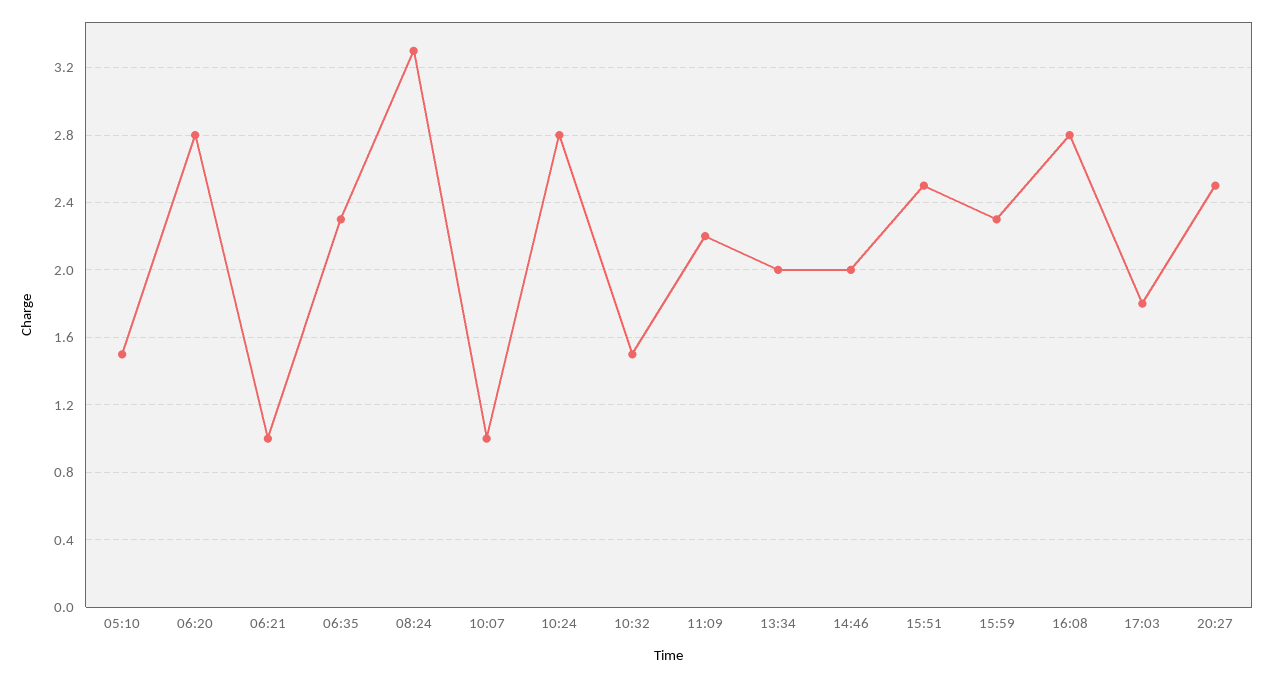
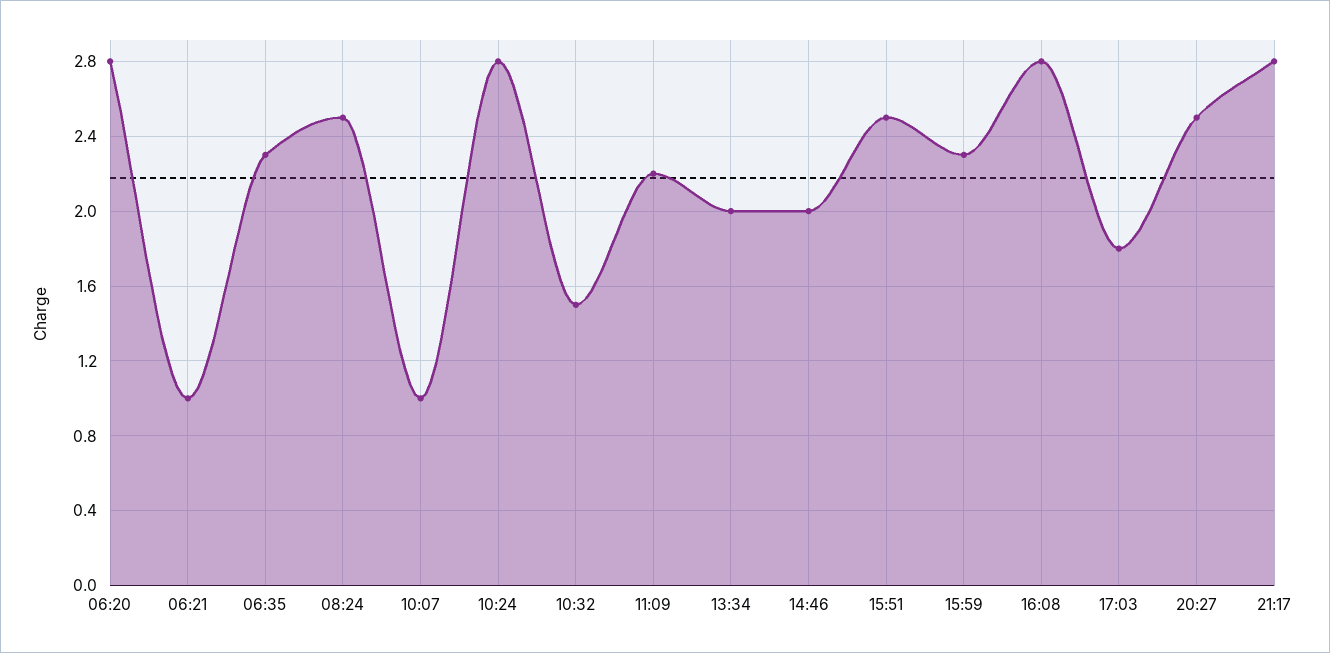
05:10: 1.5 -> none
08:24: 3.3 -> 2.5
21:17: none -> 2.8

